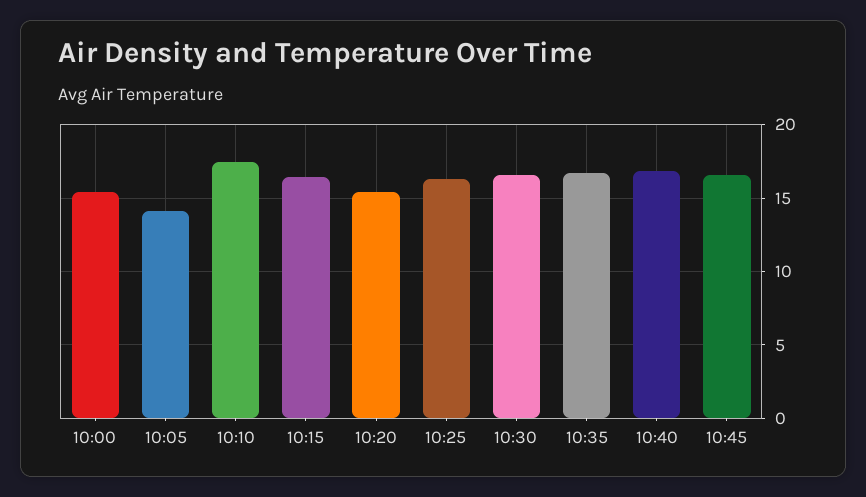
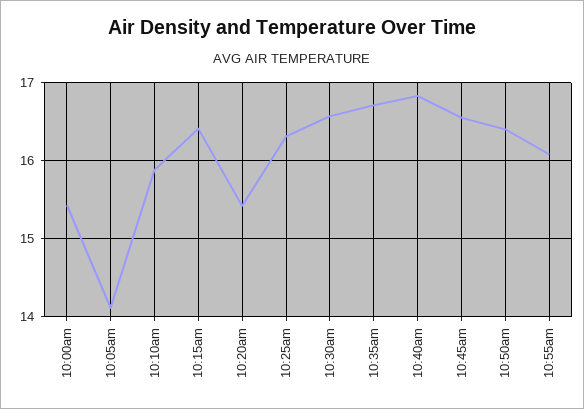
10:10: 17.5 -> 15.9
10:50am: none -> 16.4
10:55am: none -> 16.1

